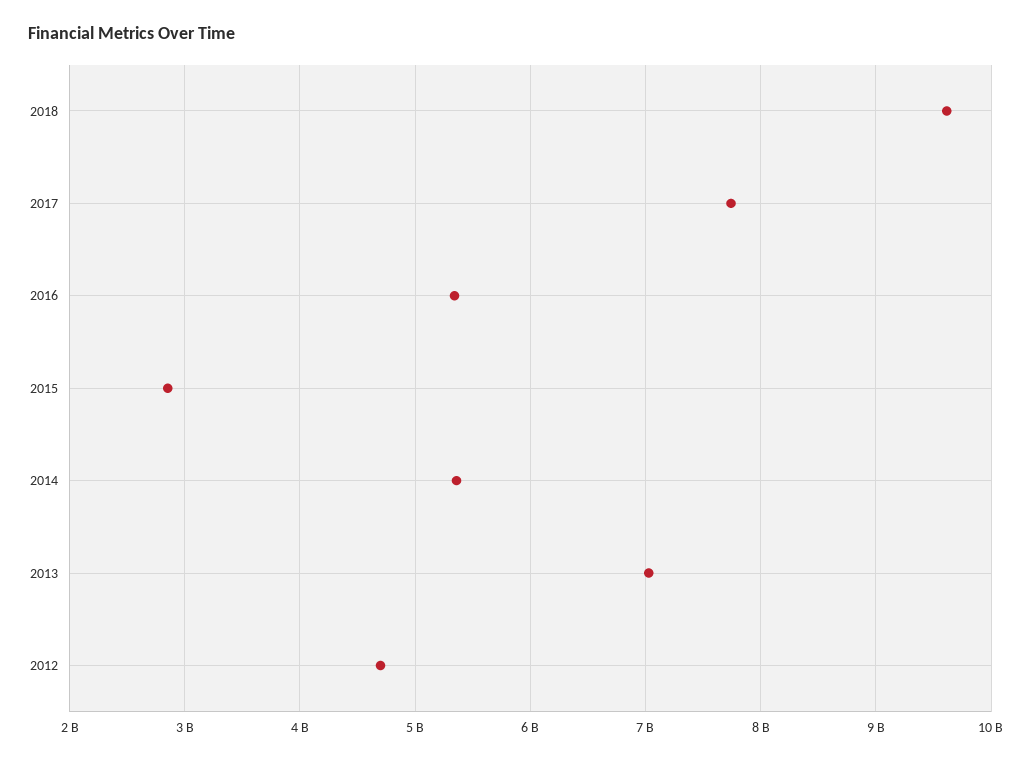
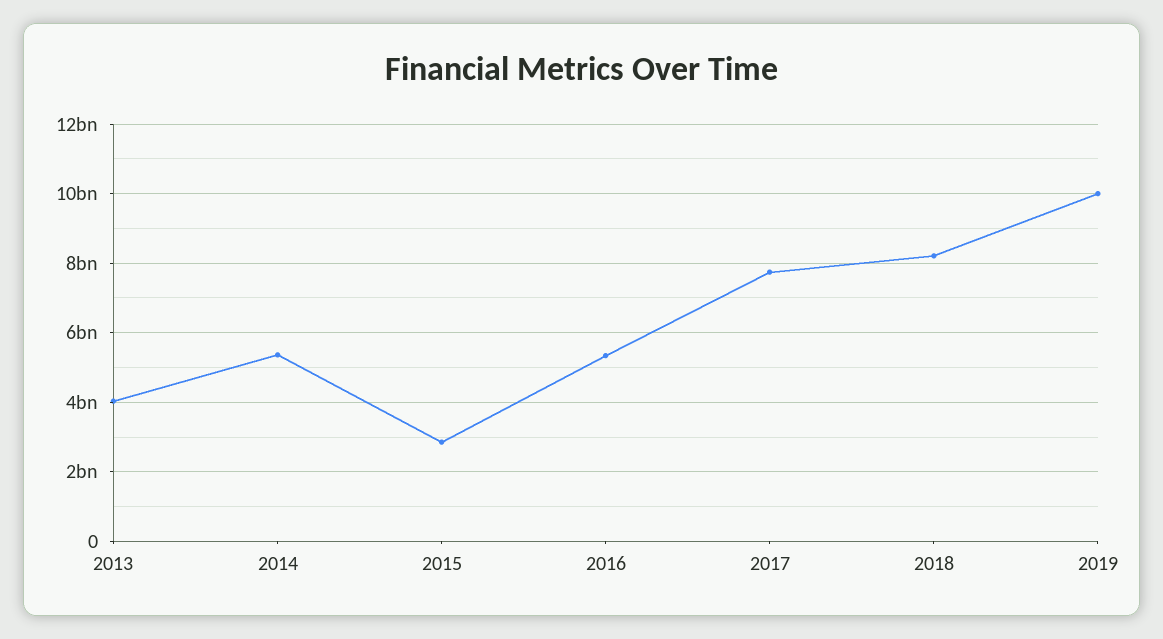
2018: 9600000000 -> 8200000000
2013: 7000000000 -> 4000000000
2012: 4700000000 -> none
2019: none -> 10000000000

